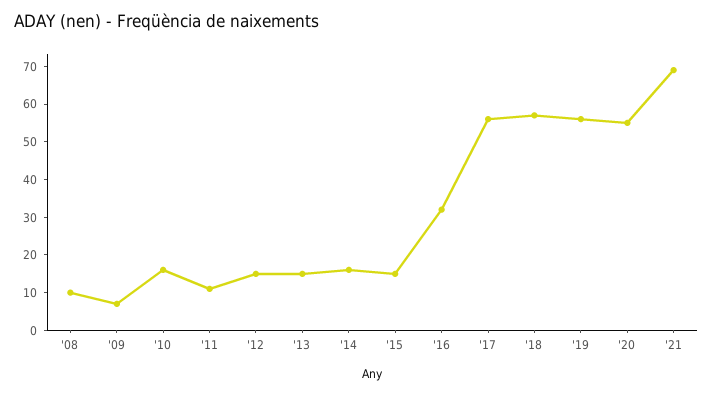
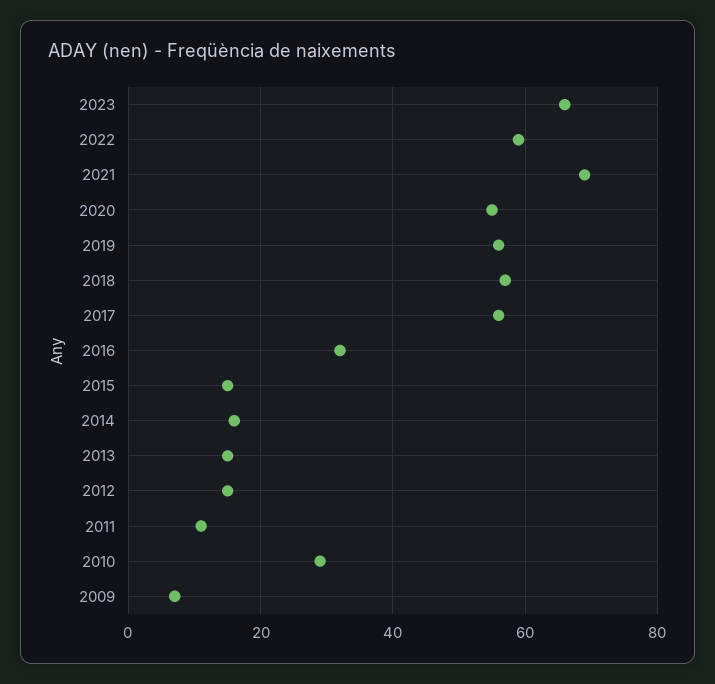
'08: 10 -> none
'10: 15 -> 30
2023: none -> 65
2022: none -> 60

